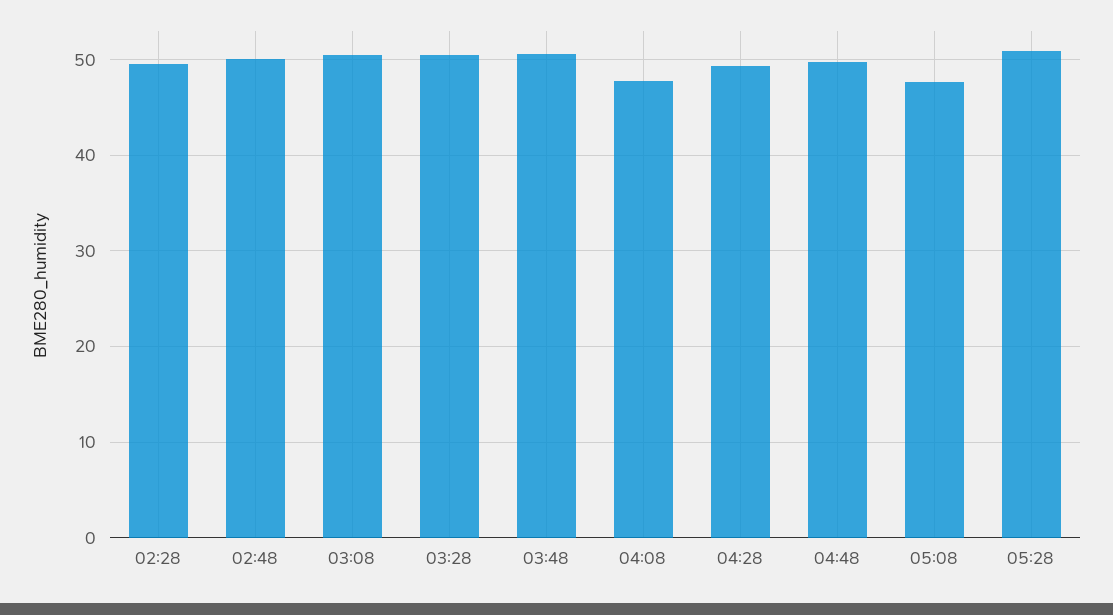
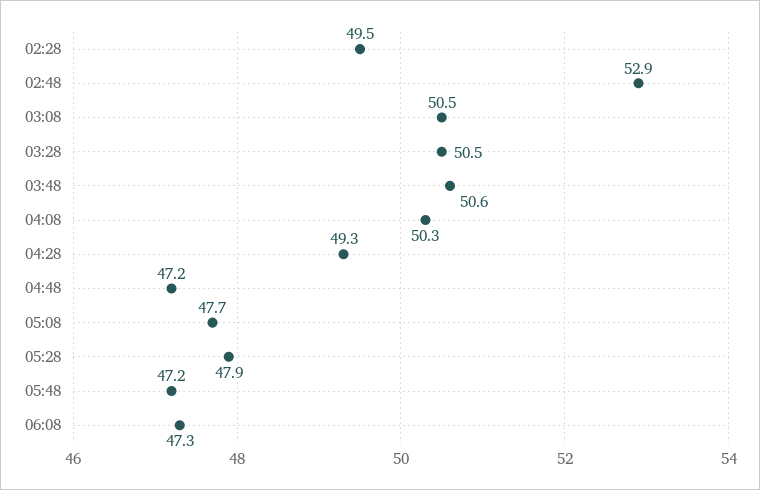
02:48: 50 -> 52.9
04:08: 48 -> 50.3
04:48: 50 -> 47.2
05:28: 51 -> 47.9
05:48: none -> 47.2
06:08: none -> 47.3

